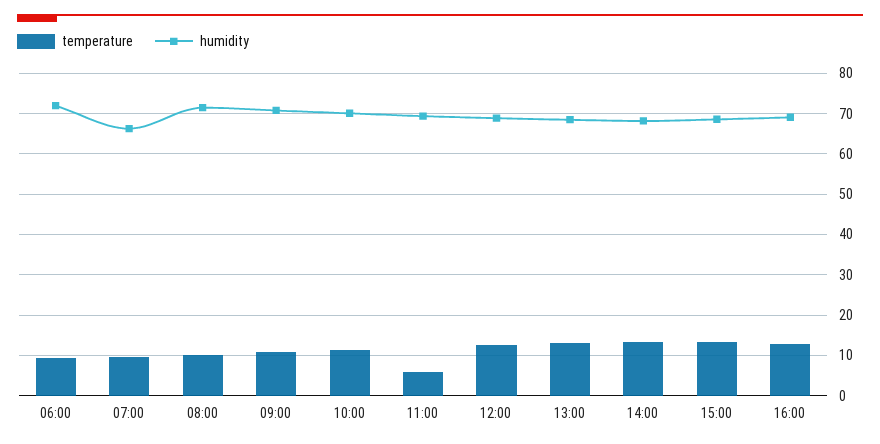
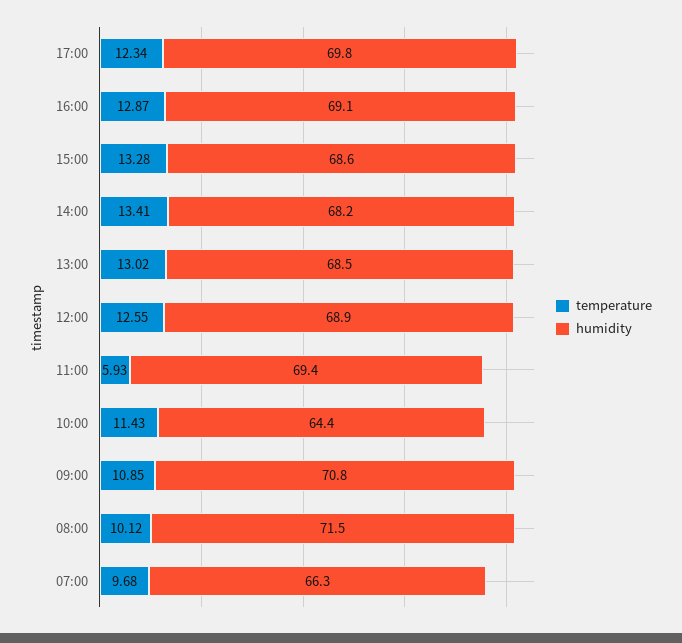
temperature, 06:00: 10 -> none
humidity, 06:00: 72 -> none
humidity, 10:00: 70 -> 64.4
temperature, 17:00: none -> 12.34
humidity, 17:00: none -> 69.8

